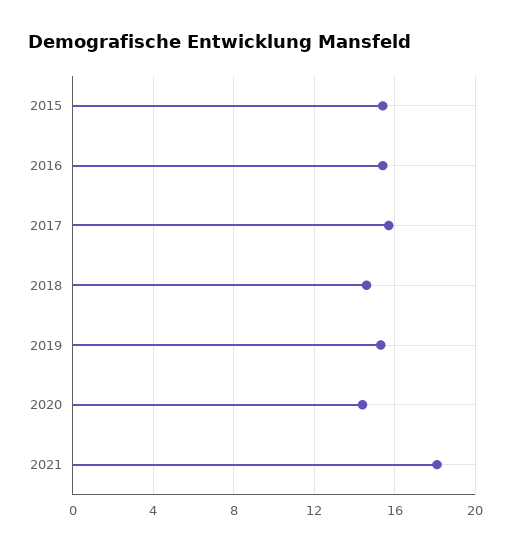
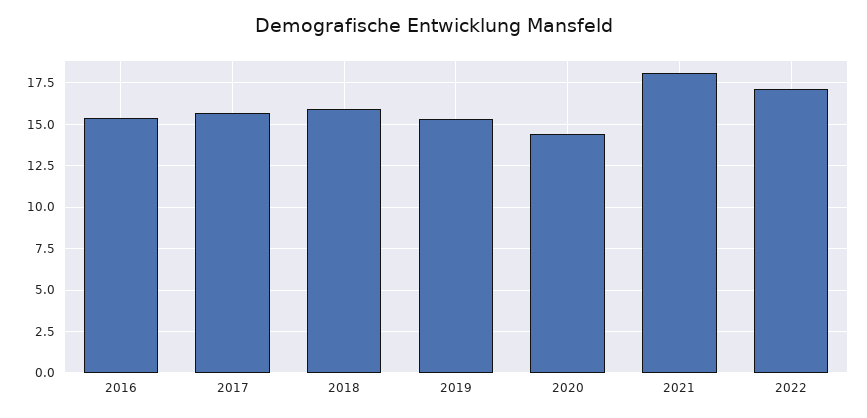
2015: 15.5 -> none
2018: 14.5 -> 16
2022: none -> 17

